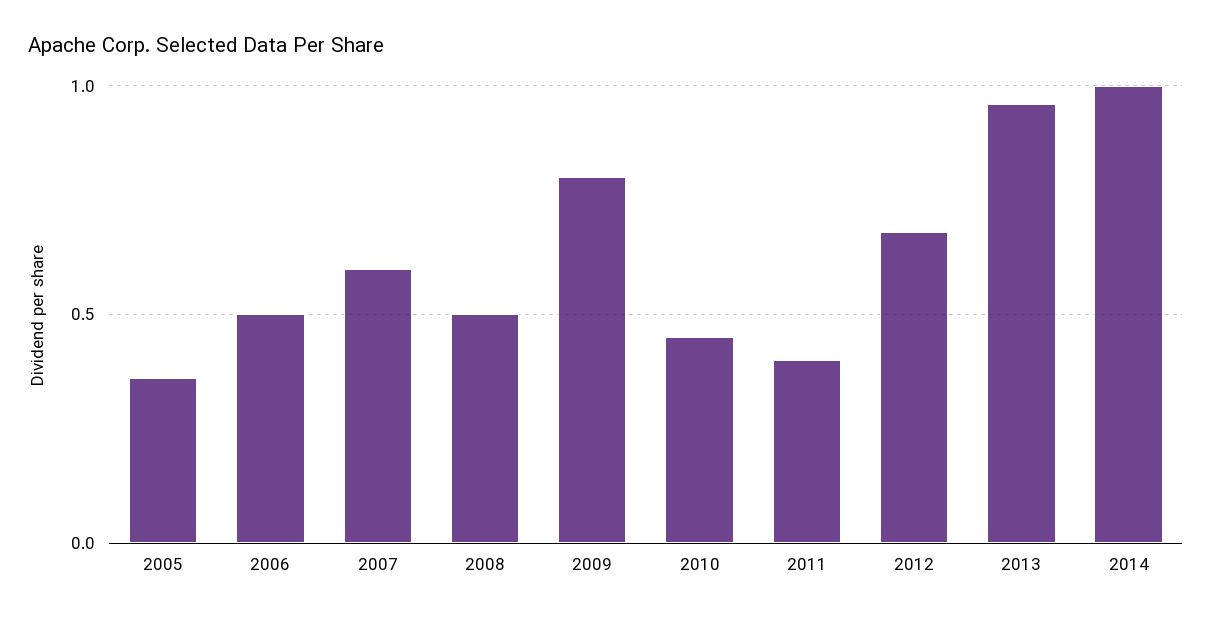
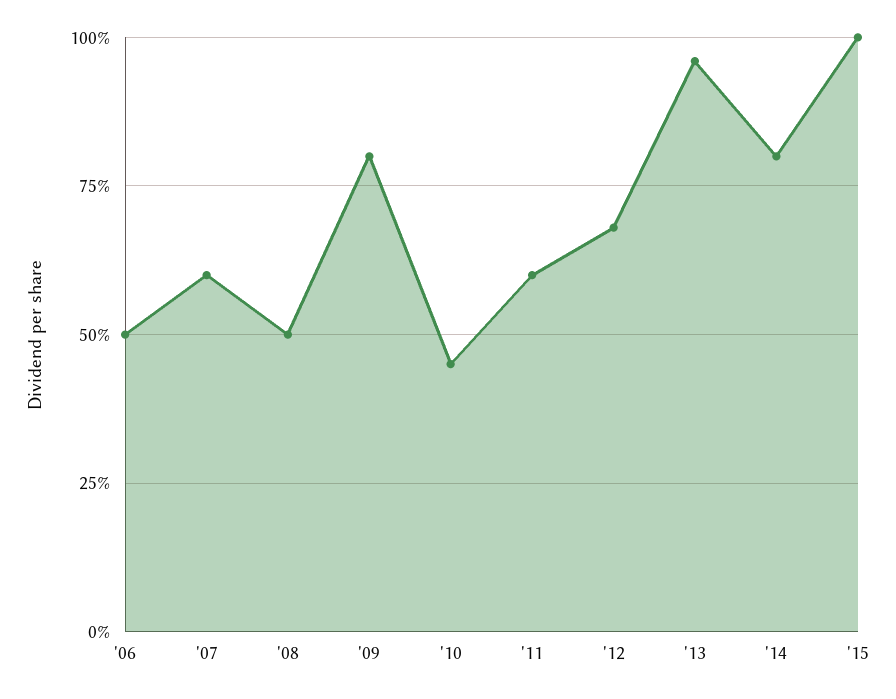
2005: 0.35 -> none
2011: 0.4 -> 0.6
2014: 1 -> 0.8
'15: none -> 1

